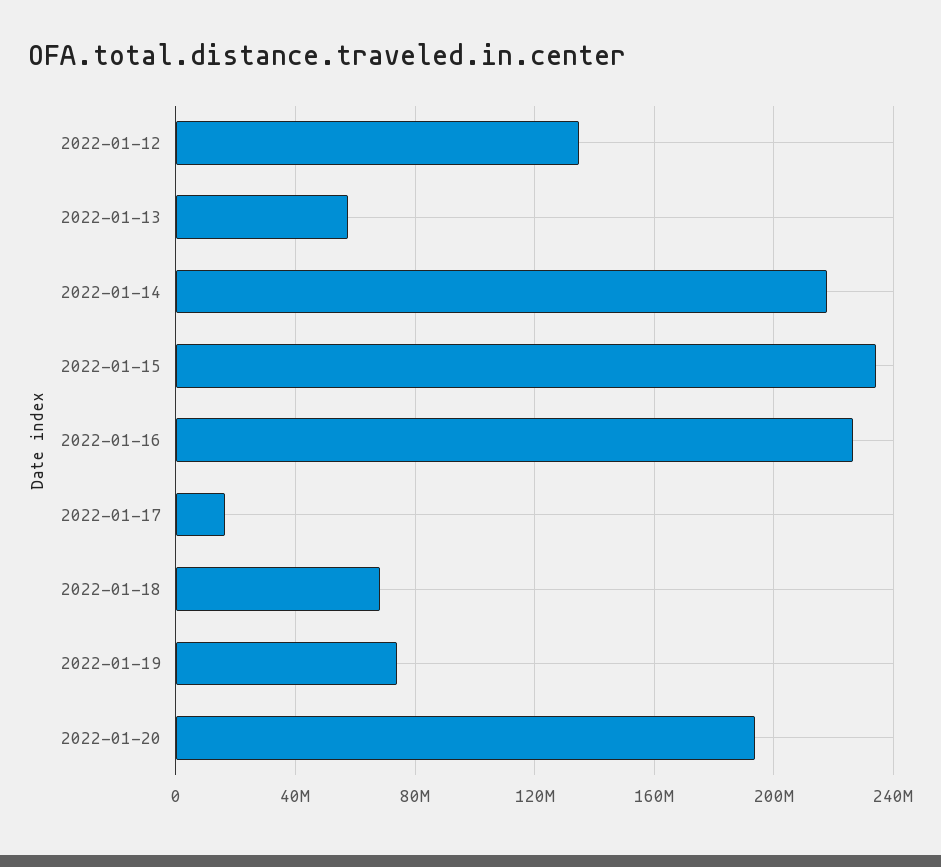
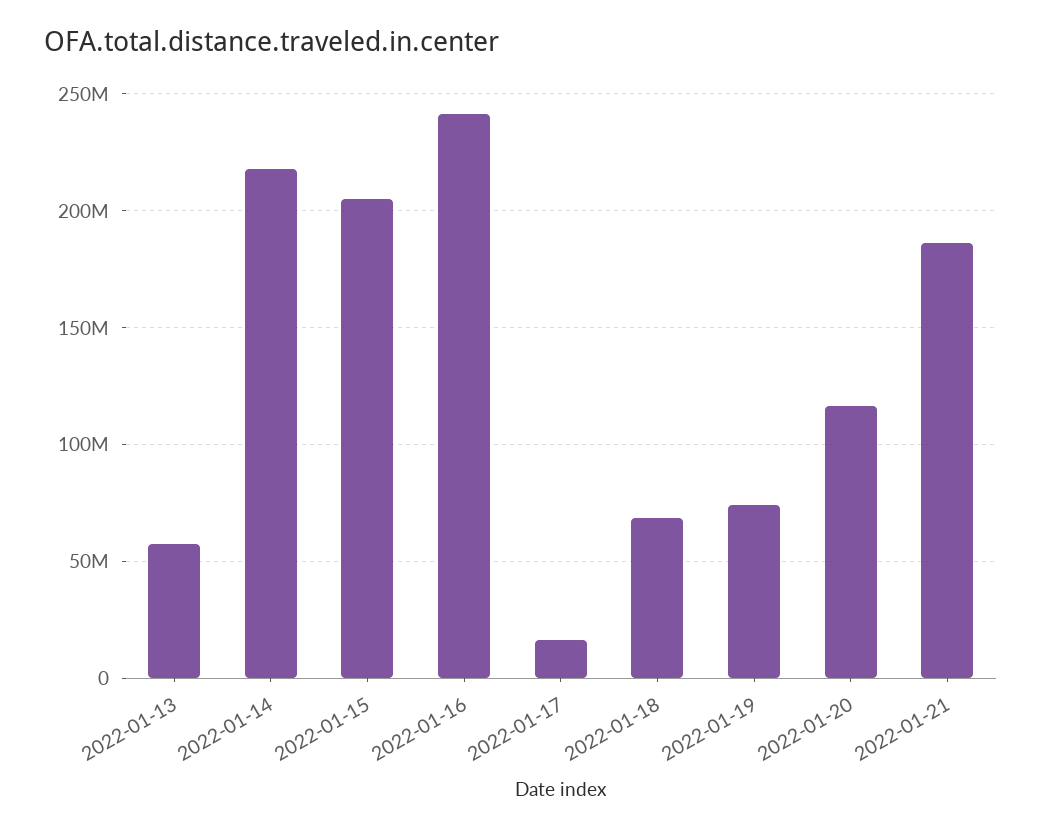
2022-01-12: 135000000 -> none
2022-01-15: 235000000 -> 205000000
2022-01-16: 225000000 -> 240000000
2022-01-20: 195000000 -> 115000000
2022-01-21: none -> 185000000

